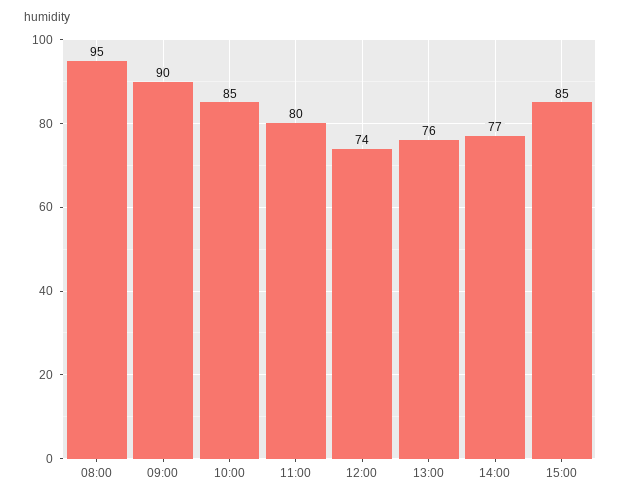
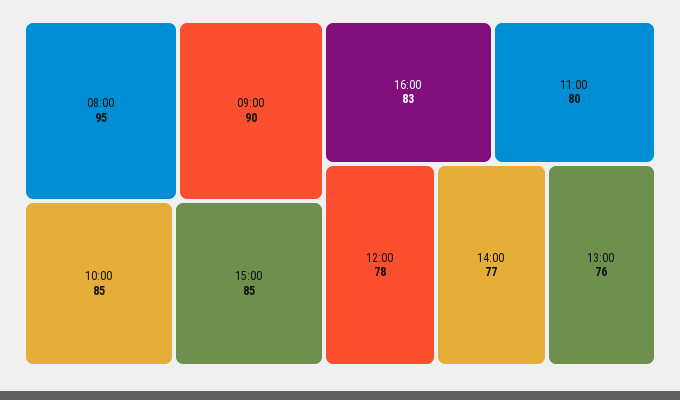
12:00: 74 -> 78
16:00: none -> 83

